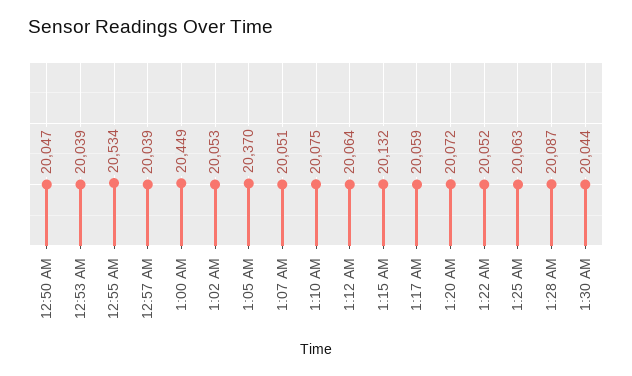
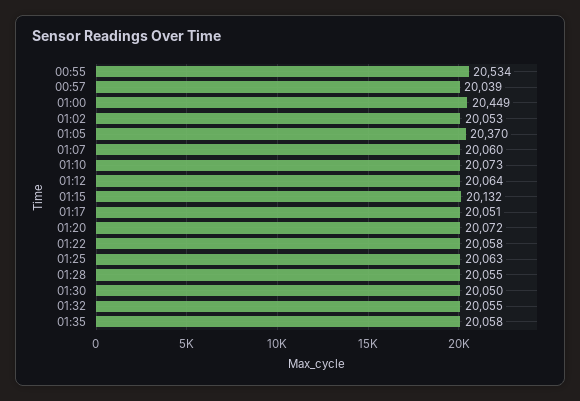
12:50 AM: 20047 -> none
12:53 AM: 20039 -> none
1:07 AM: 20051 -> 20060
1:10 AM: 20075 -> 20073
1:17 AM: 20059 -> 20051
1:22 AM: 20052 -> 20058
1:28 AM: 20087 -> 20055
1:30 AM: 20044 -> 20050
01:32: none -> 20055
01:35: none -> 20058

